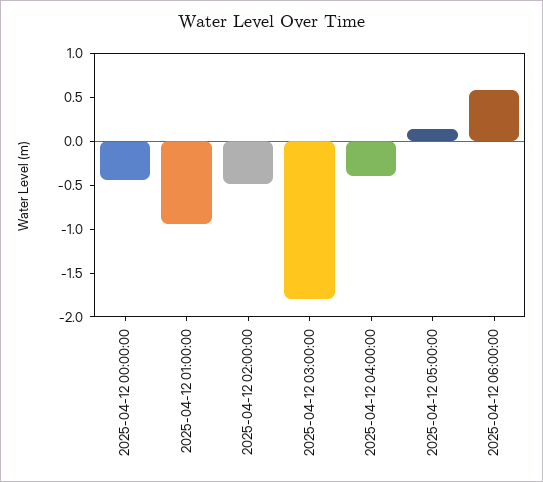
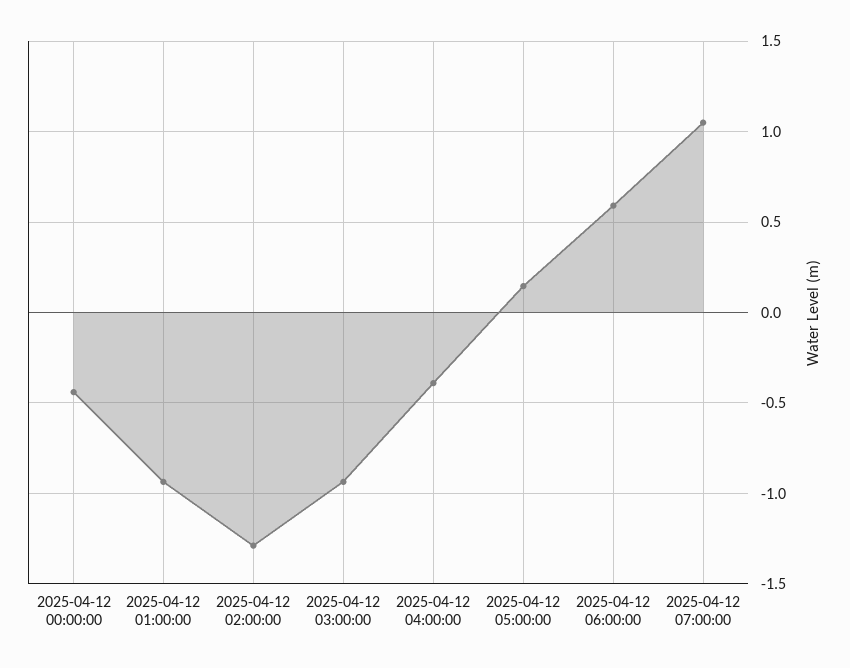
2025-04-12 02:00:00: -0.5 -> -1.3
2025-04-12 03:00:00: -1.8 -> -0.95
2025-04-12 07:00:00: none -> 1.05

